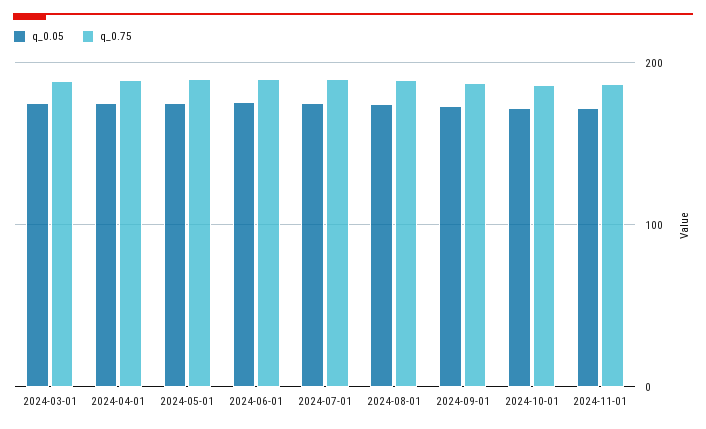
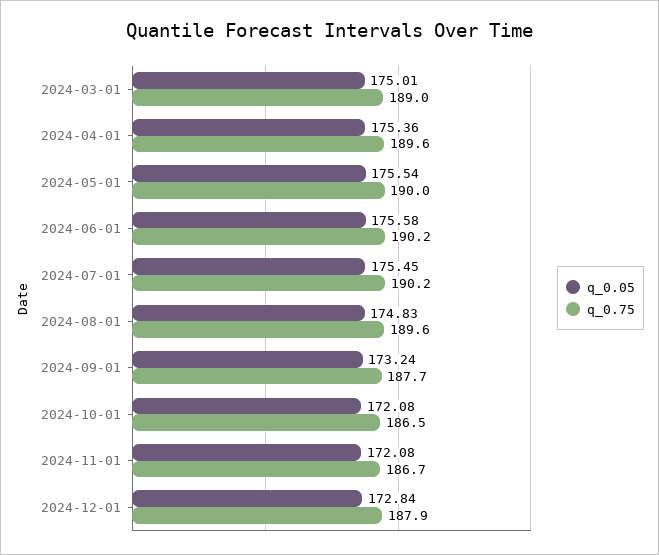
q_0.05, 2024-12-01: none -> 172.84
q_0.75, 2024-12-01: none -> 187.9

